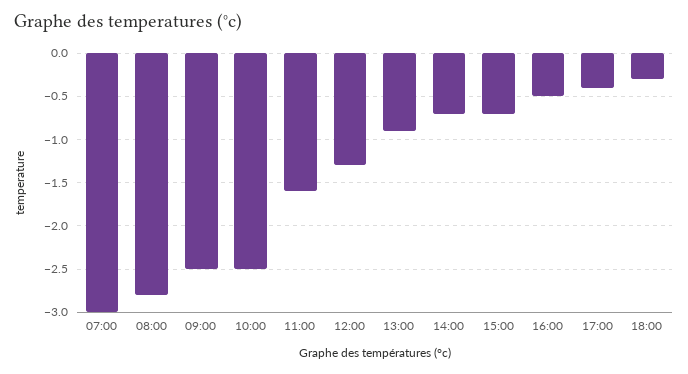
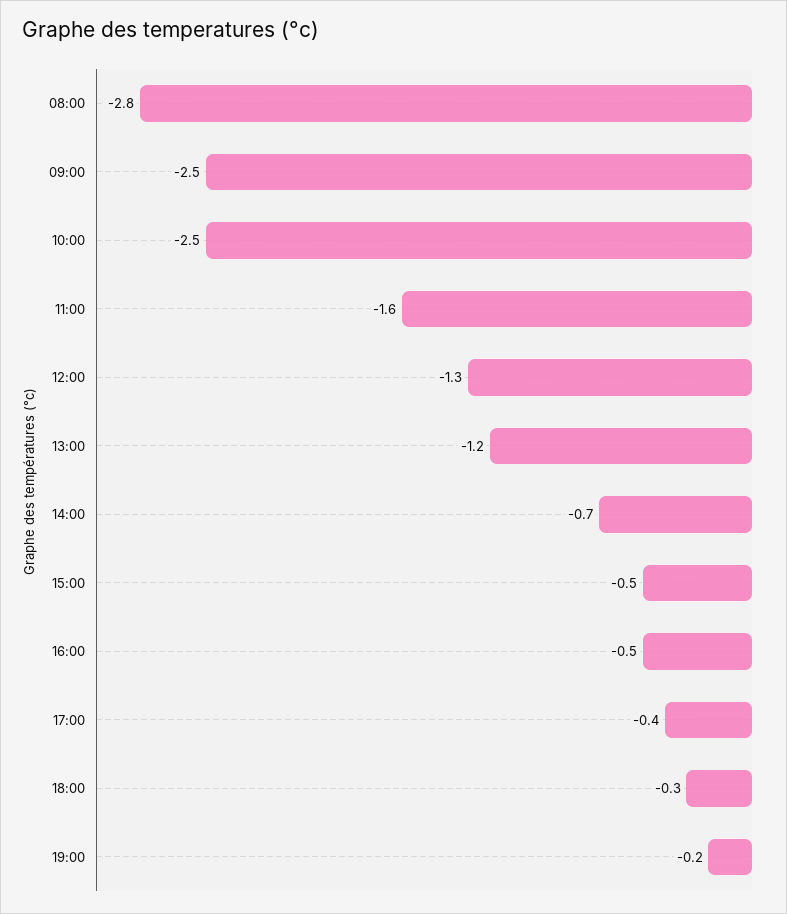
07:00: -3 -> none
13:00: -0.9 -> -1.2
15:00: -0.7 -> -0.5
19:00: none -> -0.2

